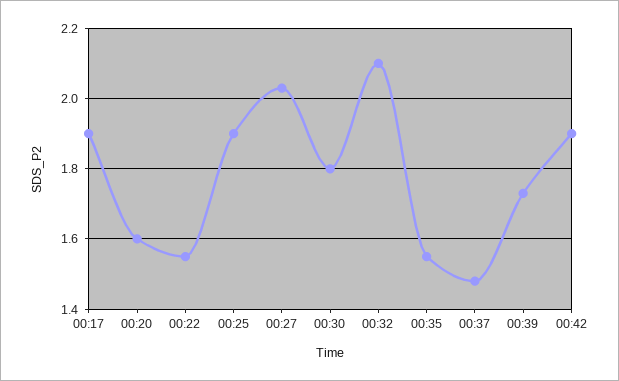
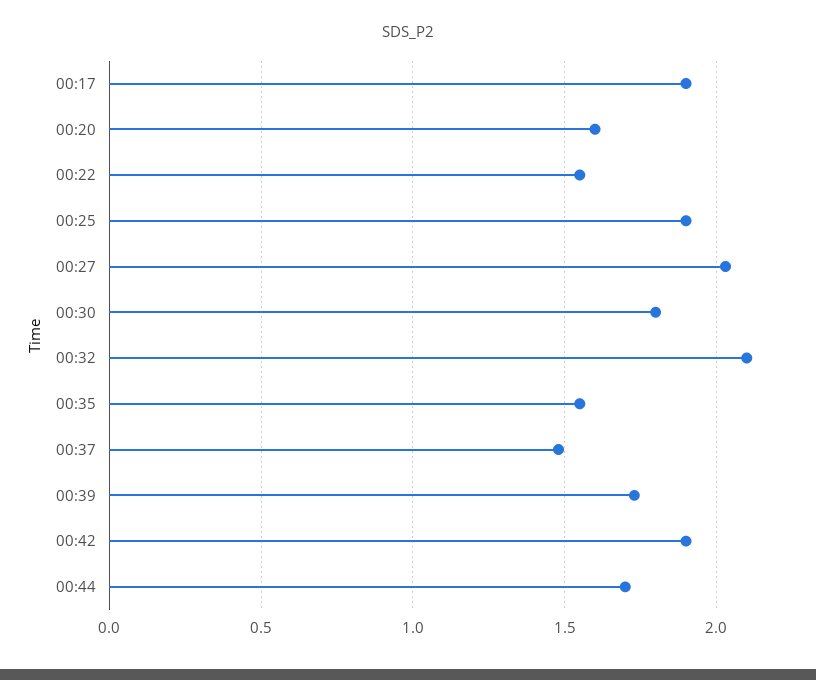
00:44: none -> 1.7

